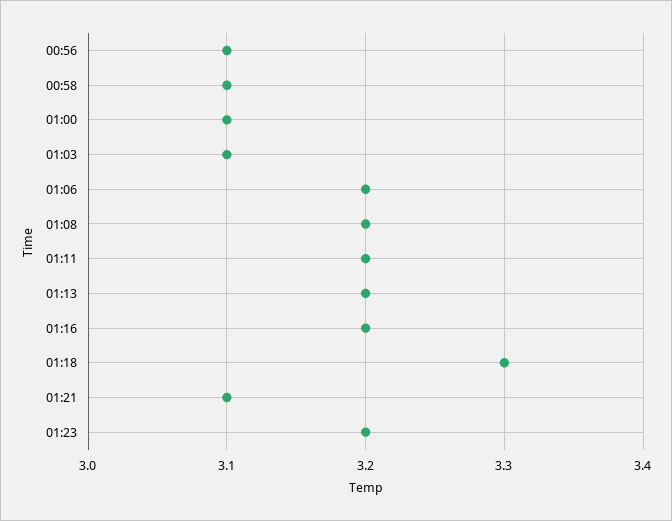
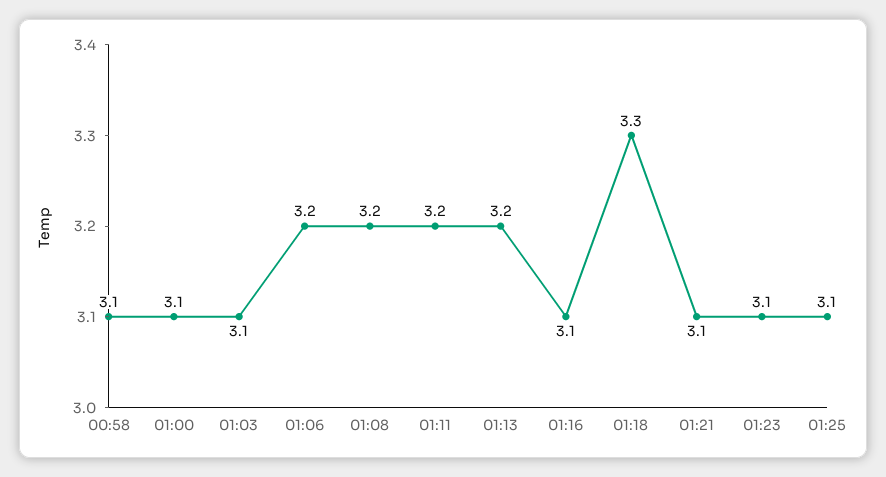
00:56: 3.1 -> none
01:16: 3.2 -> 3.1
01:23: 3.2 -> 3.1
01:25: none -> 3.1

